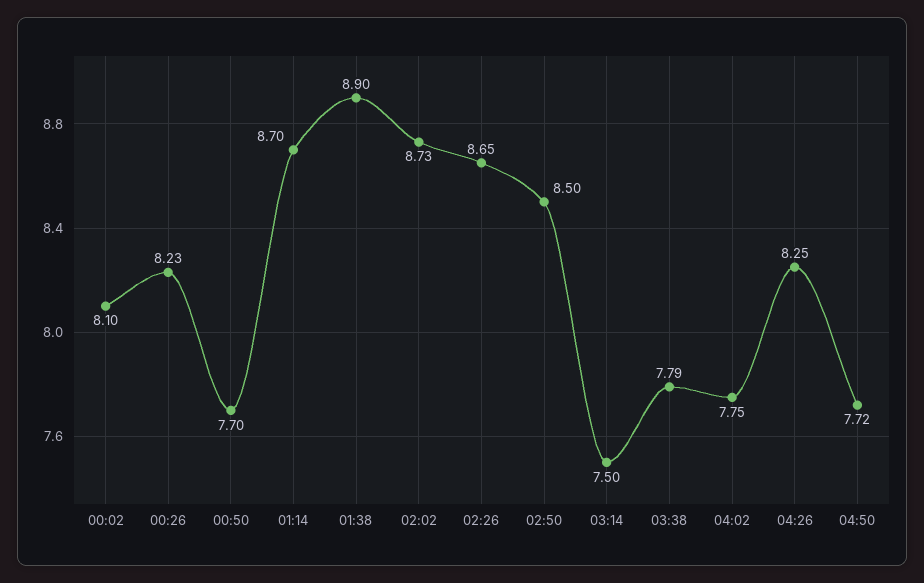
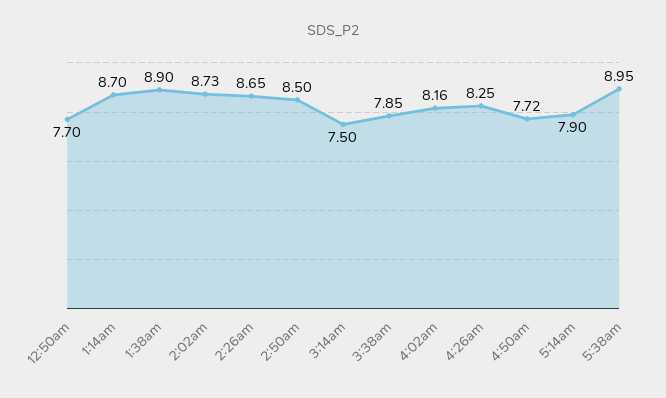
00:02: 8.1 -> none
00:26: 8.23 -> none
03:38: 7.79 -> 7.85
04:02: 7.75 -> 8.16
5:14am: none -> 7.9
5:38am: none -> 8.95

